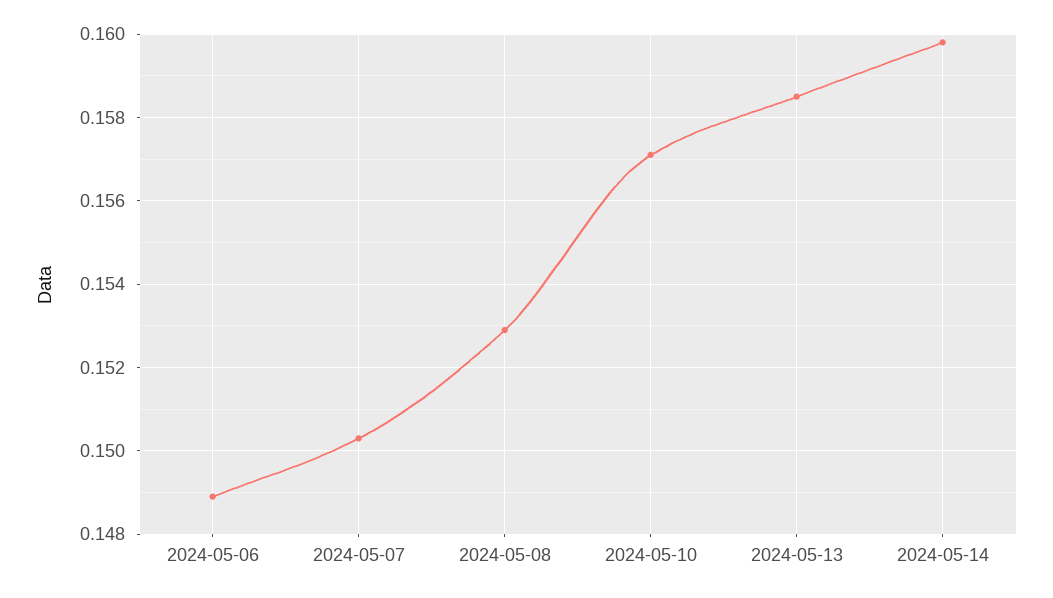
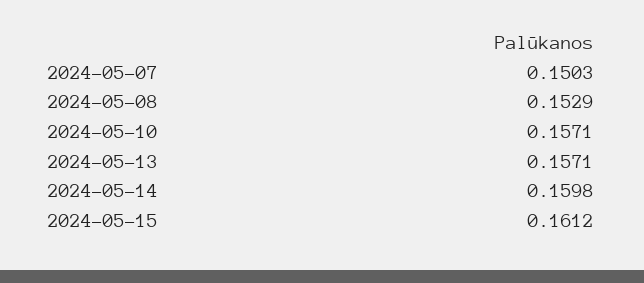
2024-05-06: 0.149 -> none
2024-05-13: 0.1585 -> 0.1571
2024-05-15: none -> 0.1612

